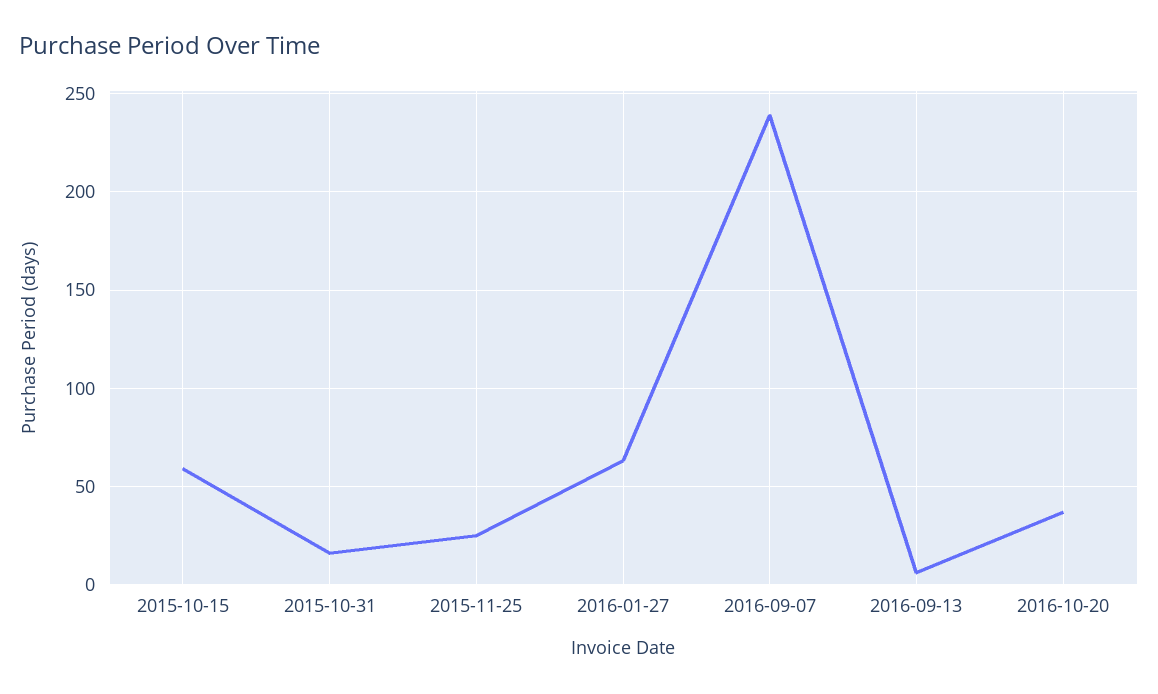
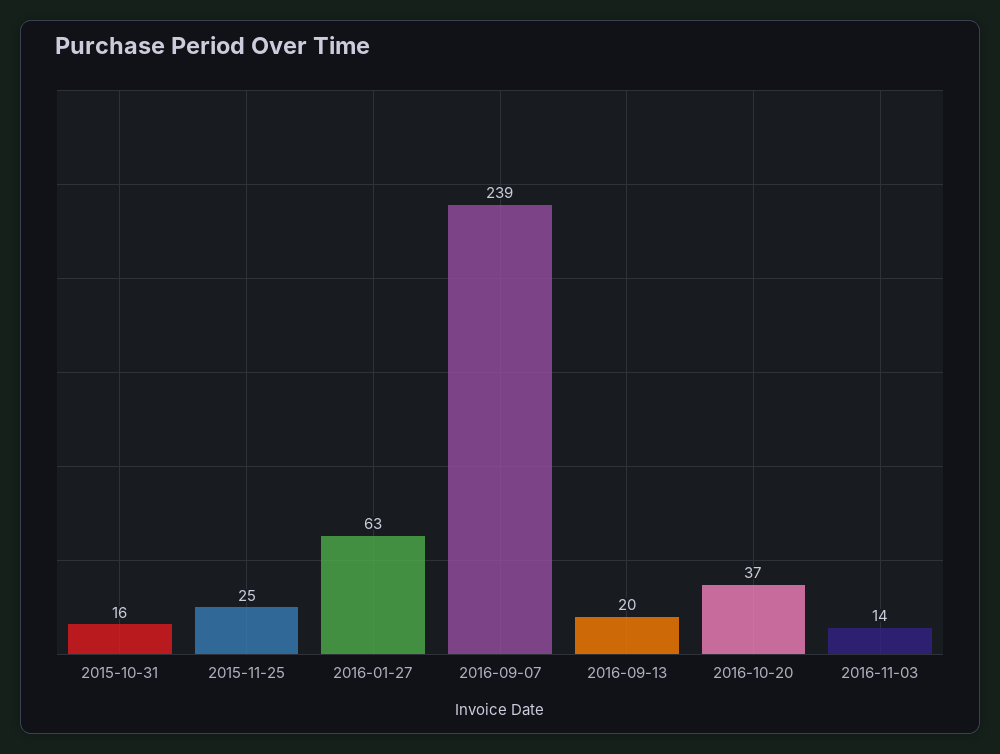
2015-10-15: 60 -> none
2016-09-13: 5 -> 20
2016-11-03: none -> 14

